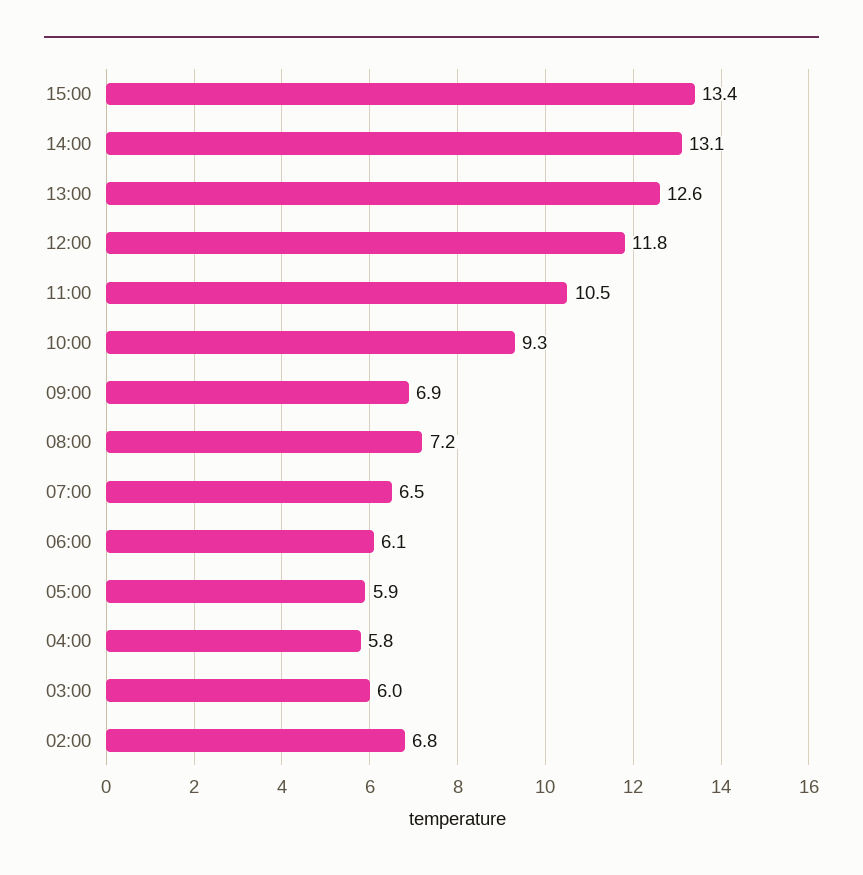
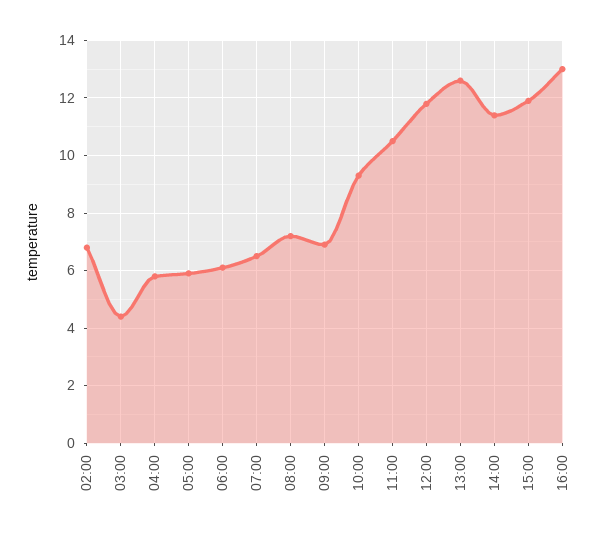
15:00: 13.4 -> 12
14:00: 13.1 -> 11.5
03:00: 6 -> 4.5
16:00: none -> 13

